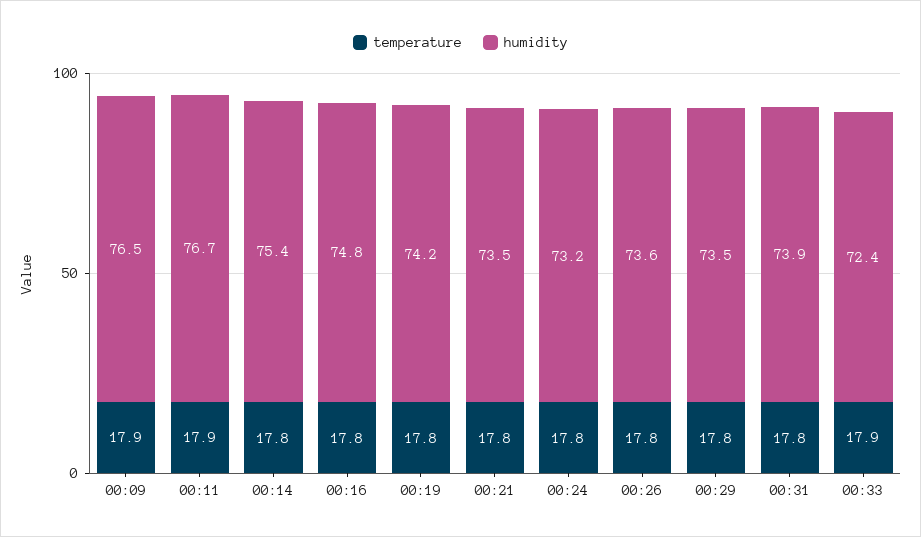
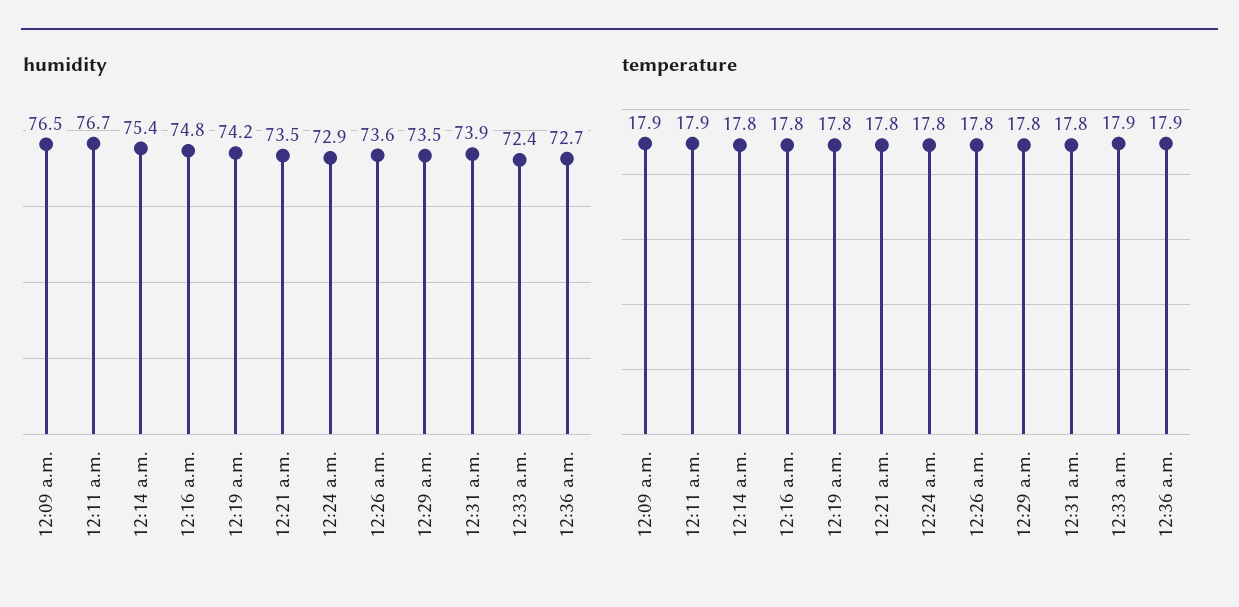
humidity, 00:24: 73.2 -> 72.9
humidity, 12:36 a.m.: none -> 72.7
temperature, 12:36 a.m.: none -> 17.9

